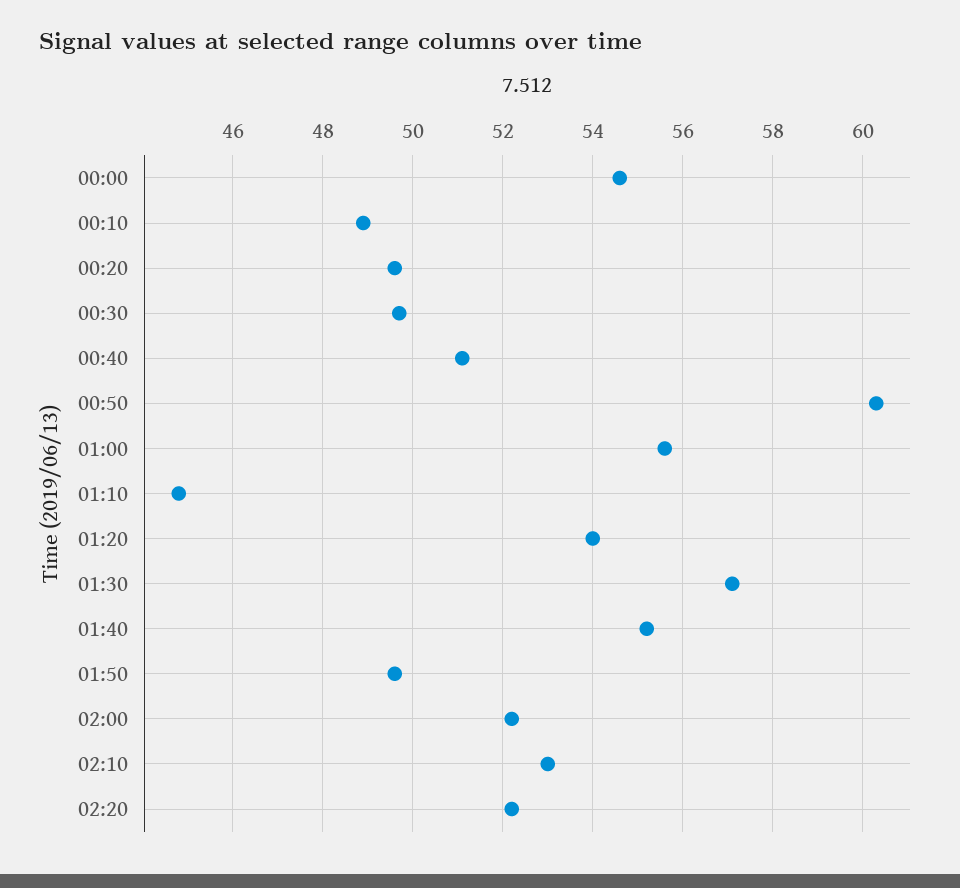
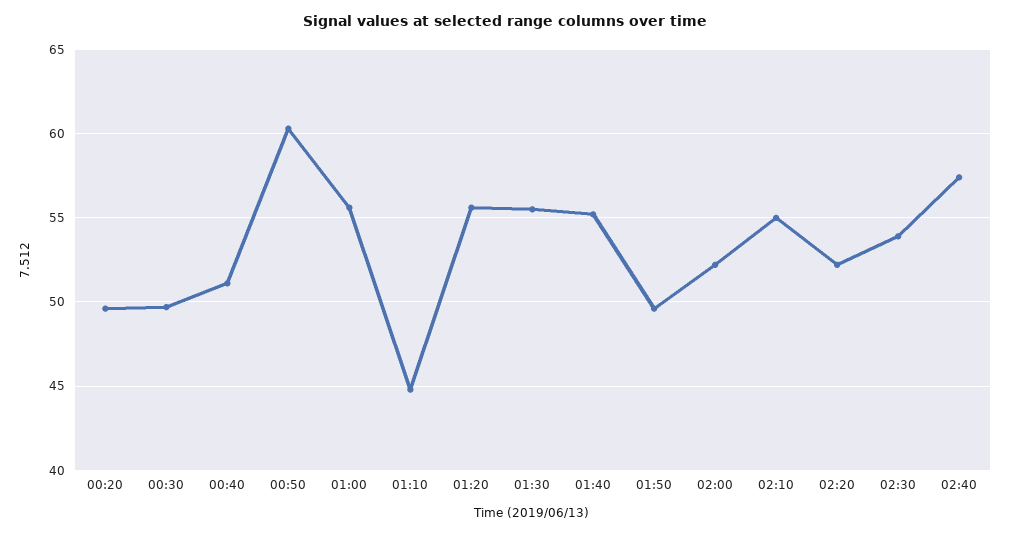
00:00: 54.5 -> none
00:10: 49 -> none
01:20: 54 -> 55.5
01:30: 57 -> 55.5
02:10: 53 -> 55
02:30: none -> 54
02:40: none -> 57.5

